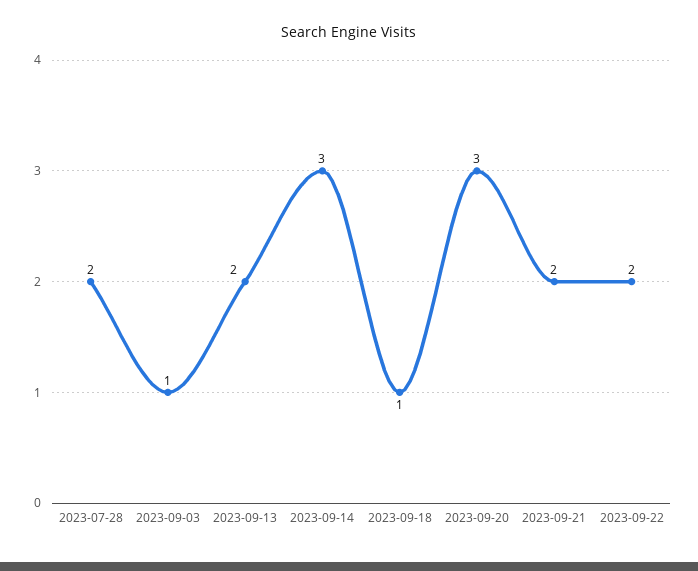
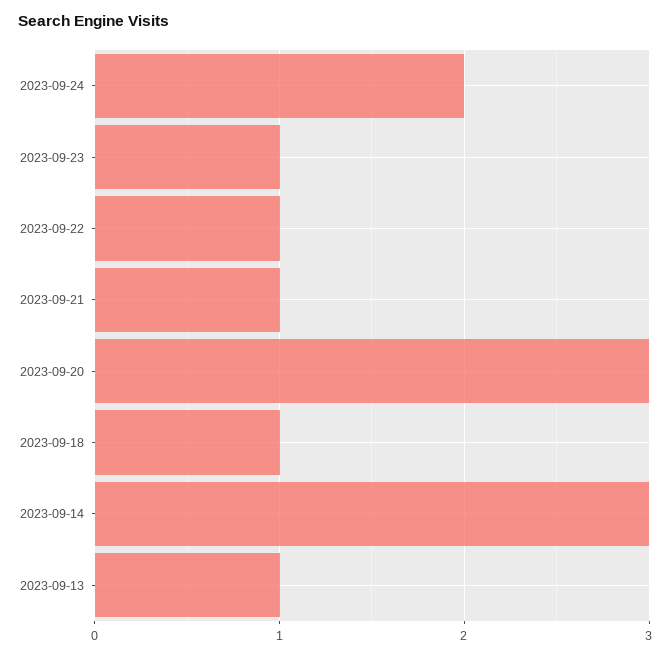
2023-07-28: 2 -> none
2023-09-03: 1 -> none
2023-09-13: 2 -> 1
2023-09-21: 2 -> 1
2023-09-22: 2 -> 1
2023-09-24: none -> 2
2023-09-23: none -> 1

